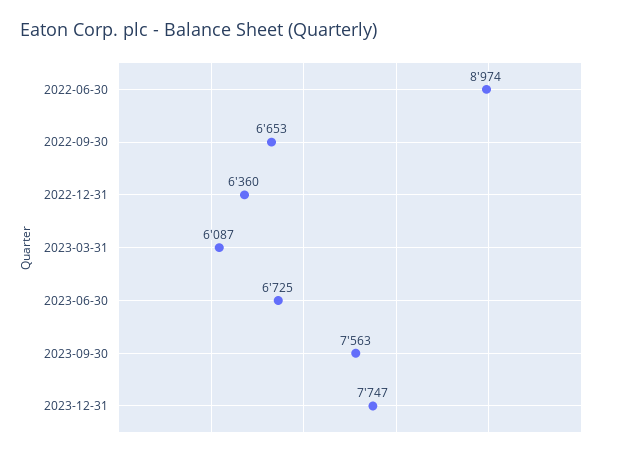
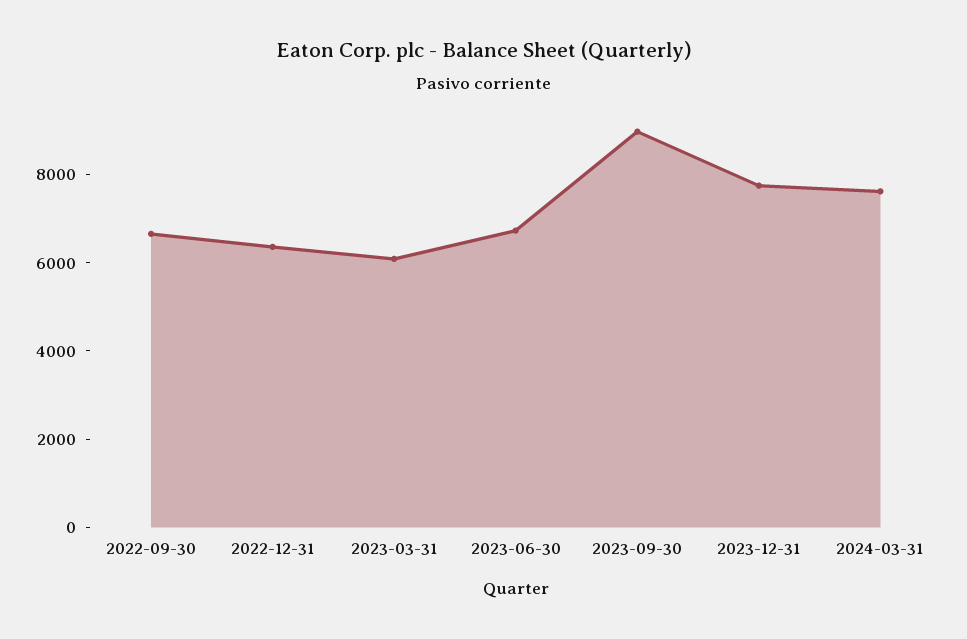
2022-06-30: 8974 -> none
2023-09-30: 7563 -> 9000
2024-03-31: none -> 7500

